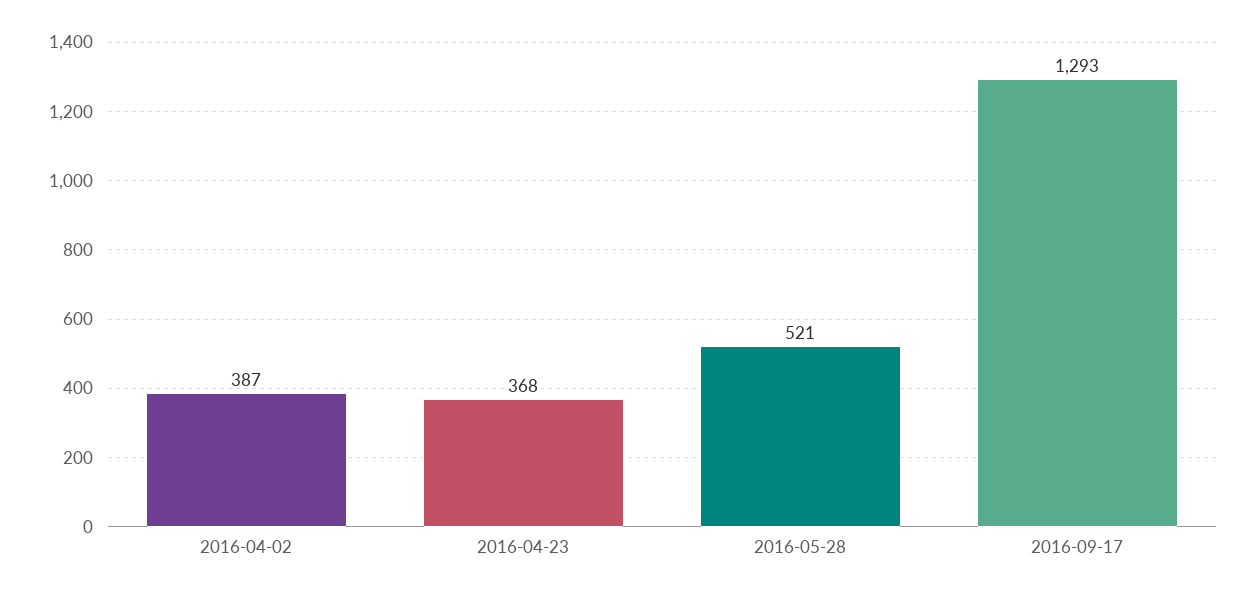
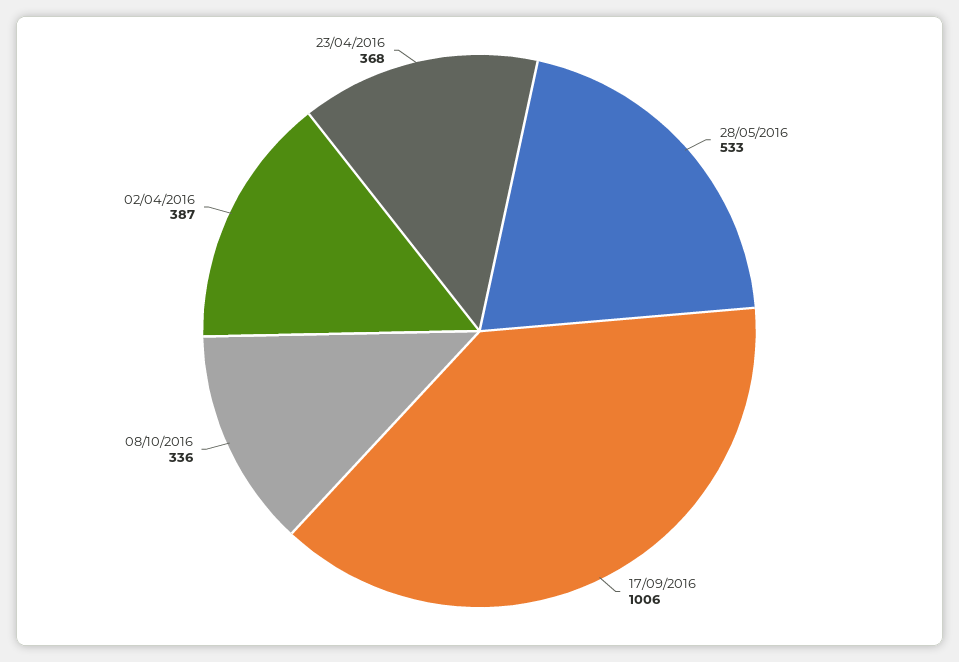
2016-05-28: 521 -> 533
2016-09-17: 1293 -> 1006
08/10/2016: none -> 336

